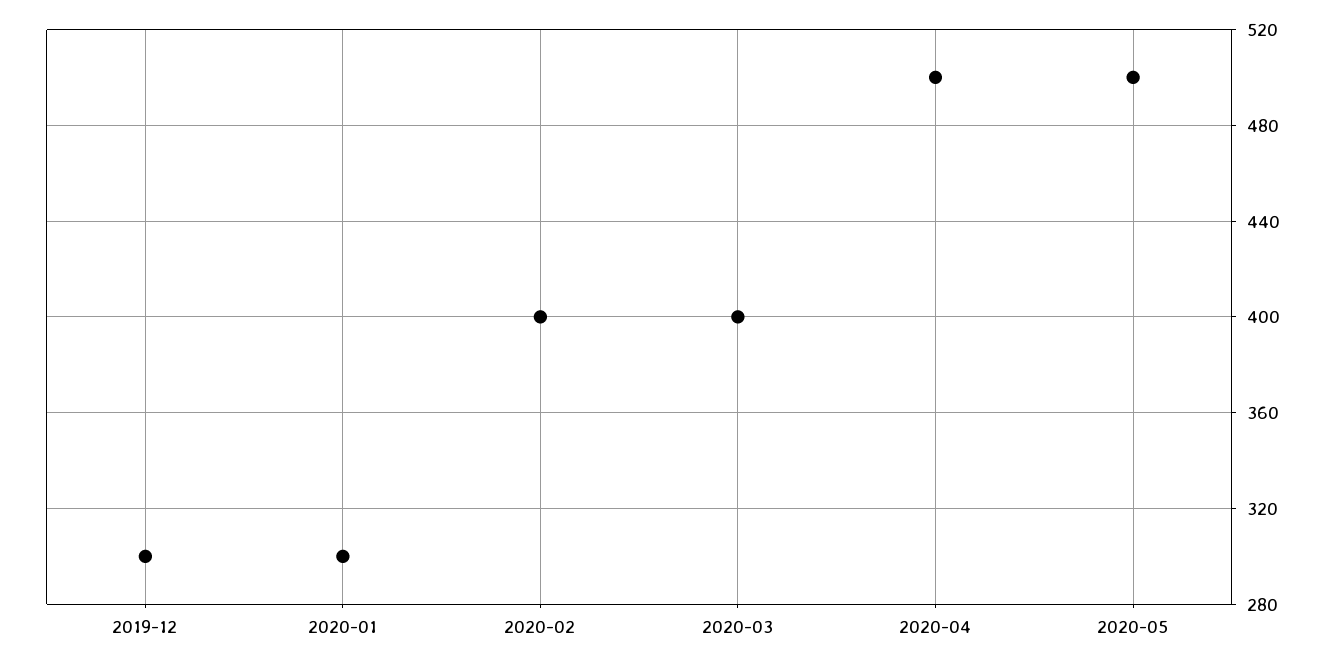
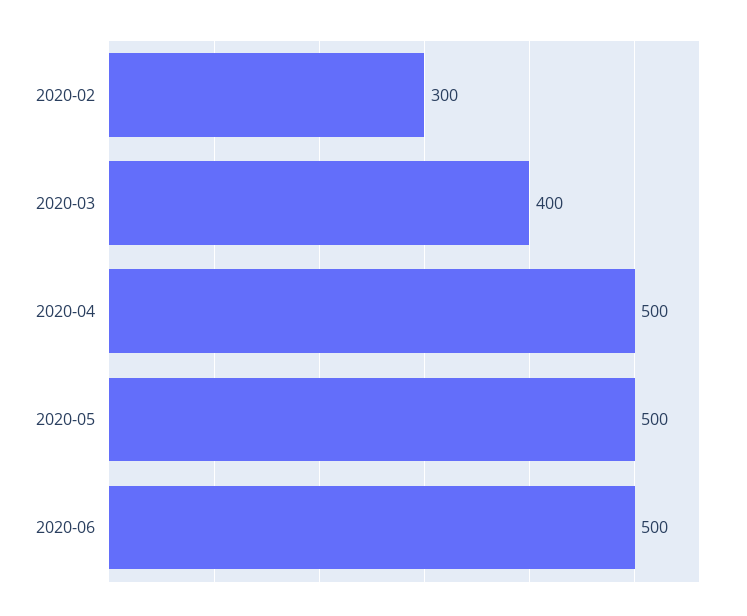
2019-12: 300 -> none
2020-01: 300 -> none
2020-02: 400 -> 300
2020-06: none -> 500

